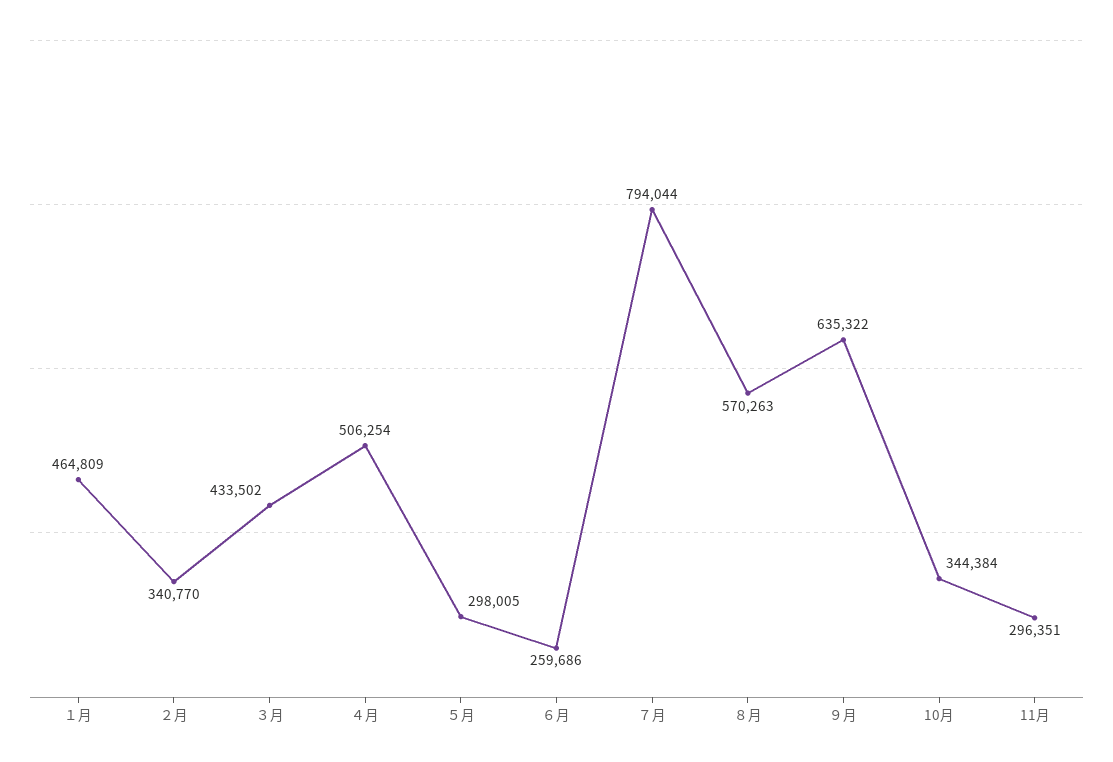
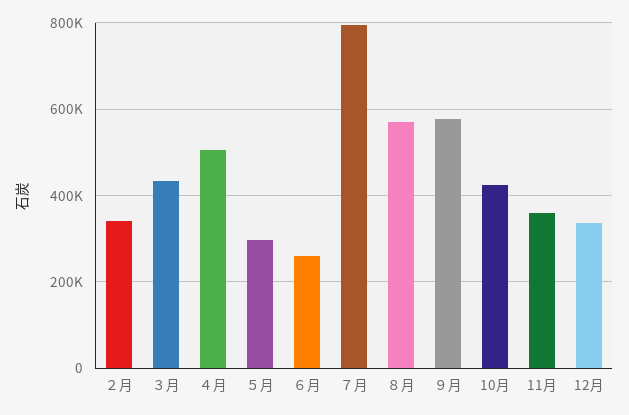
１月: 464809 -> none
９月: 635322 -> 580000
10月: 344384 -> 420000
11月: 296351 -> 360000
12月: none -> 340000

